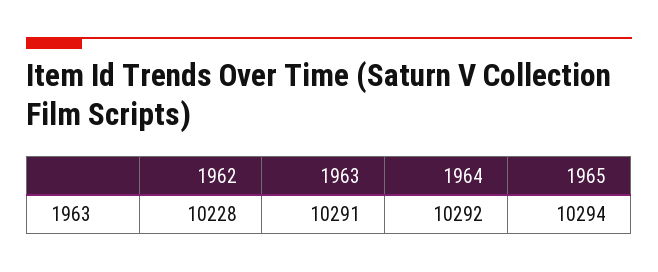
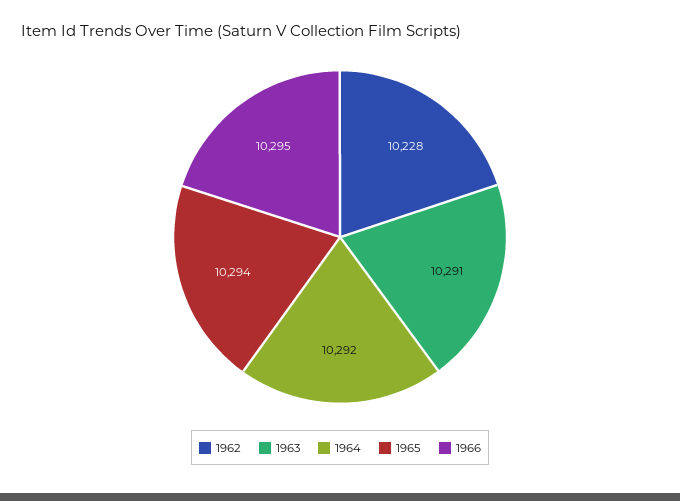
1966: none -> 10295

